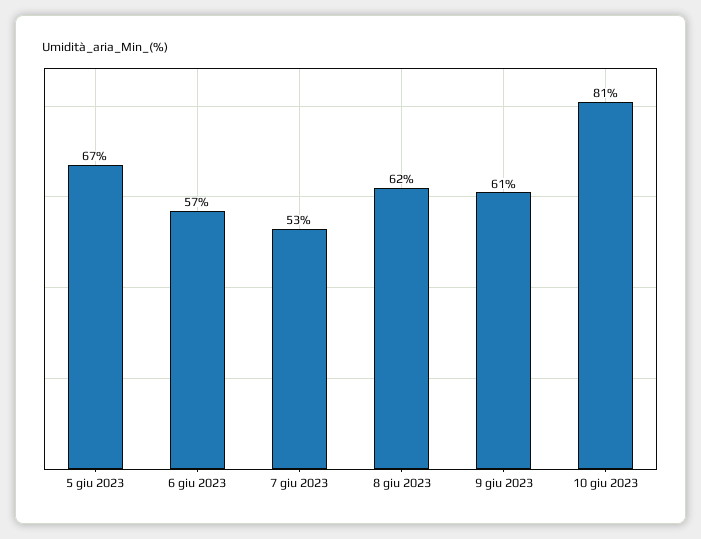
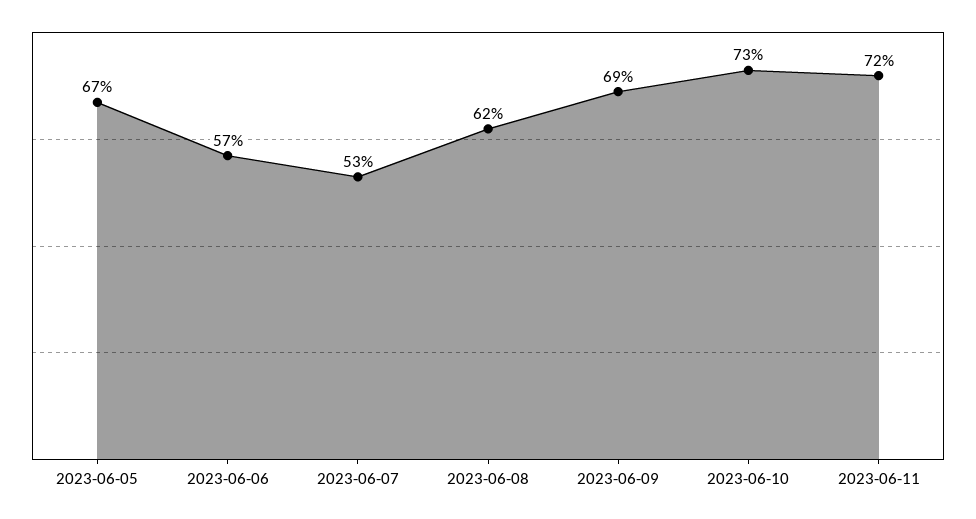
9 giu 2023: 61 -> 69
10 giu 2023: 81 -> 73
2023-06-11: none -> 72

